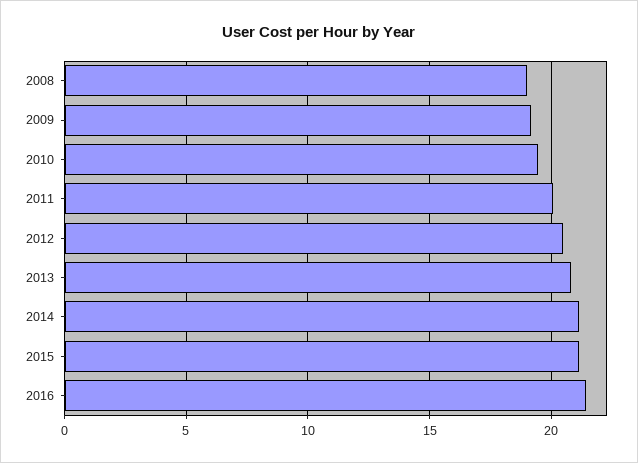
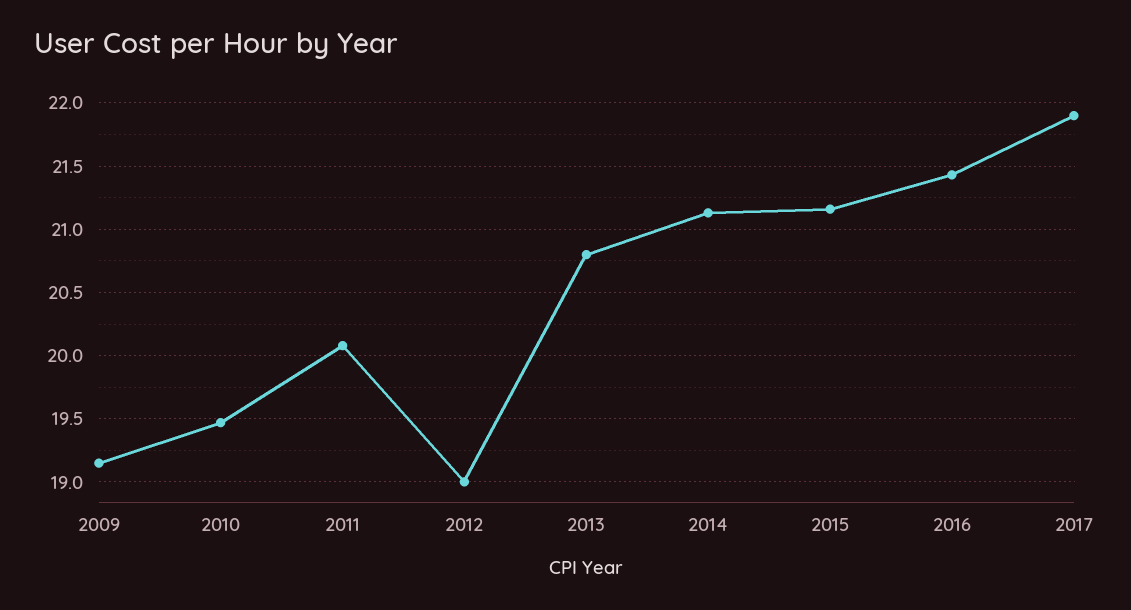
2008: 19 -> none
2012: 20.5 -> 19
2017: none -> 21.9

